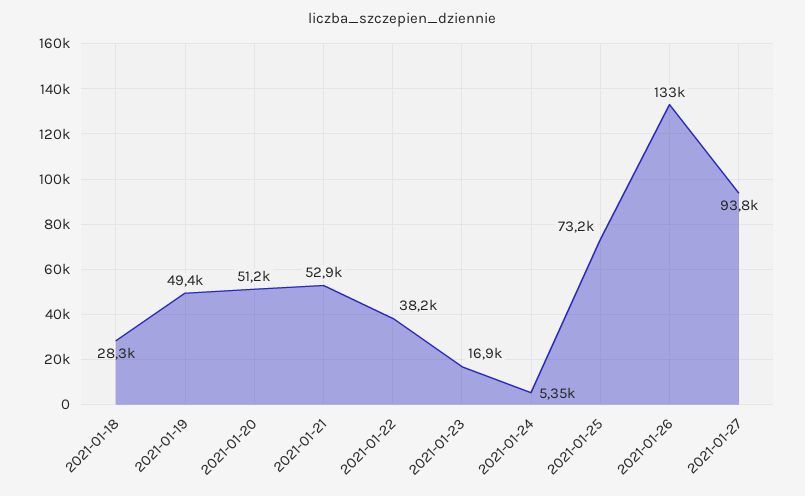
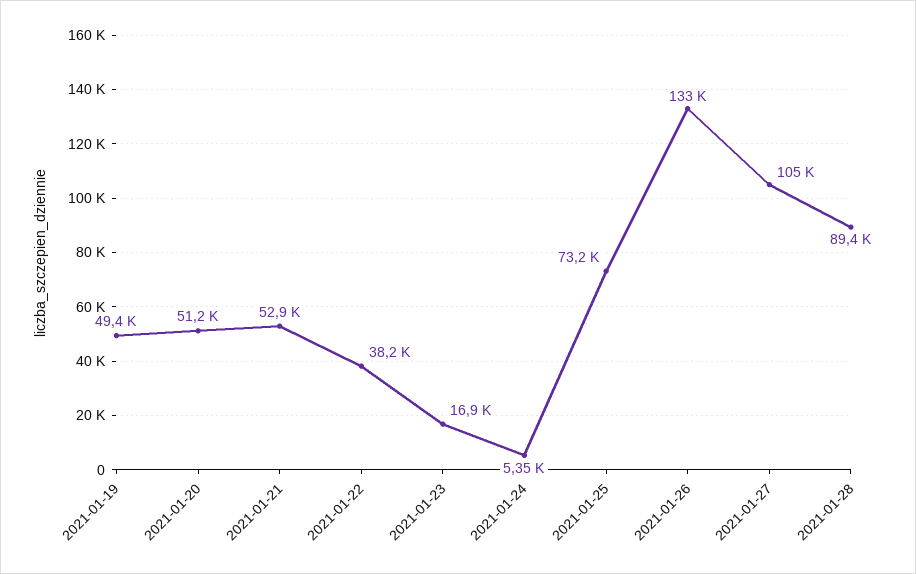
2021-01-18: 28300 -> none
2021-01-27: 93800 -> 105000
2021-01-28: none -> 89400

